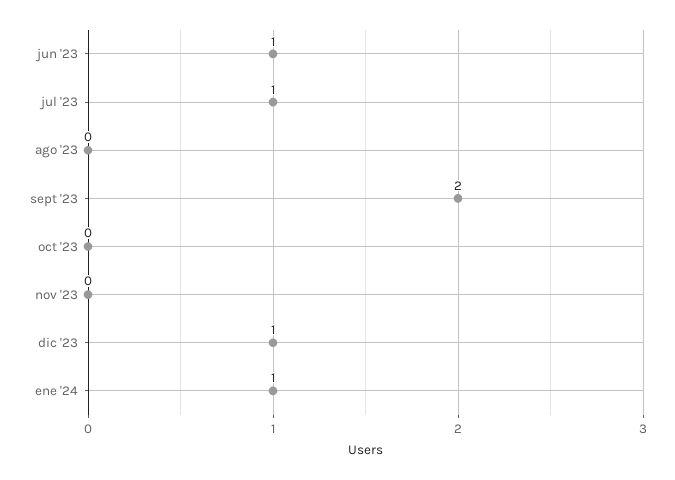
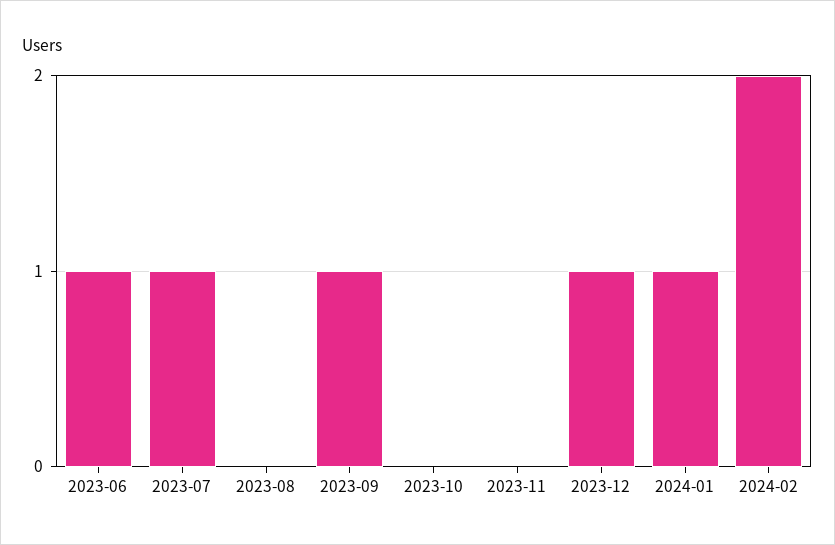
sept '23: 2 -> 1
2024-02: none -> 2

